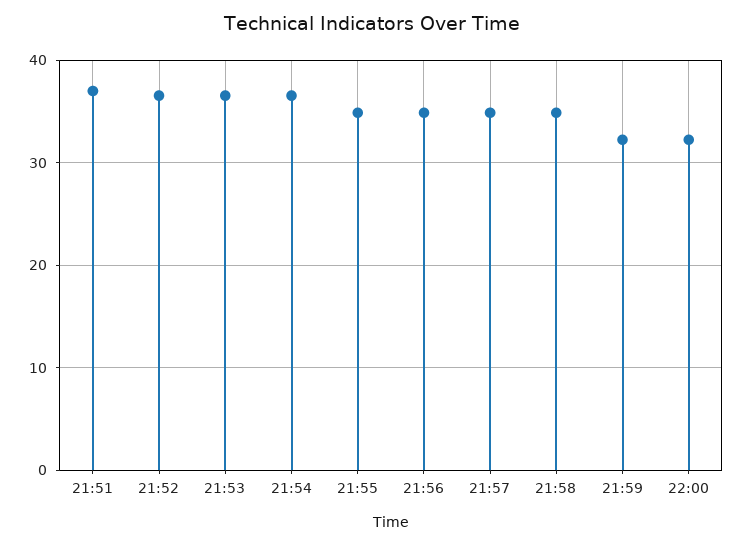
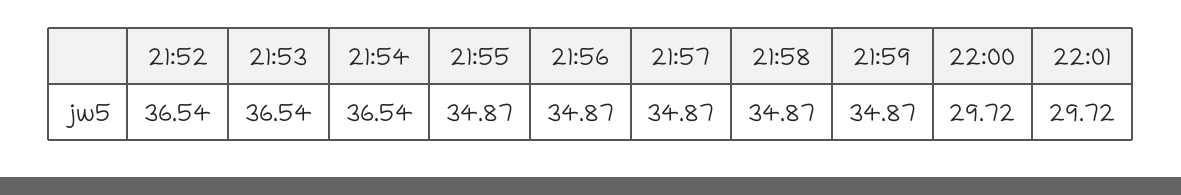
21:51: 37 -> none
21:59: 32 -> 34.87
22:00: 32 -> 29.72
22:01: none -> 29.72

